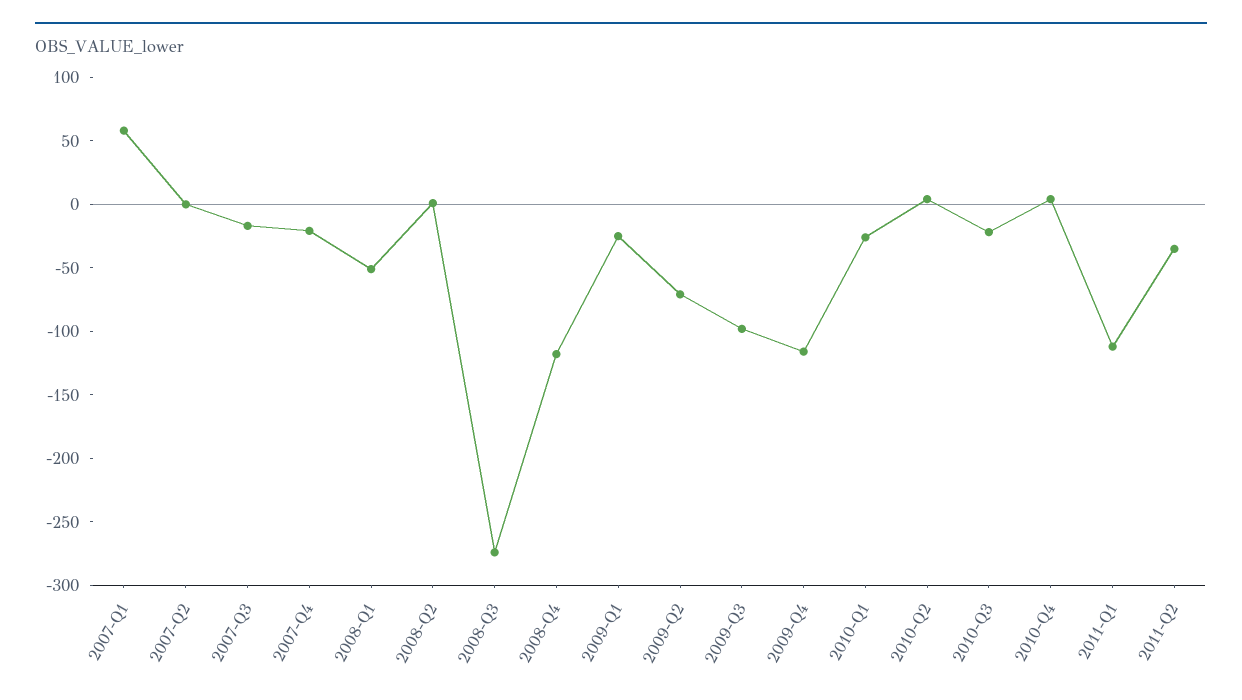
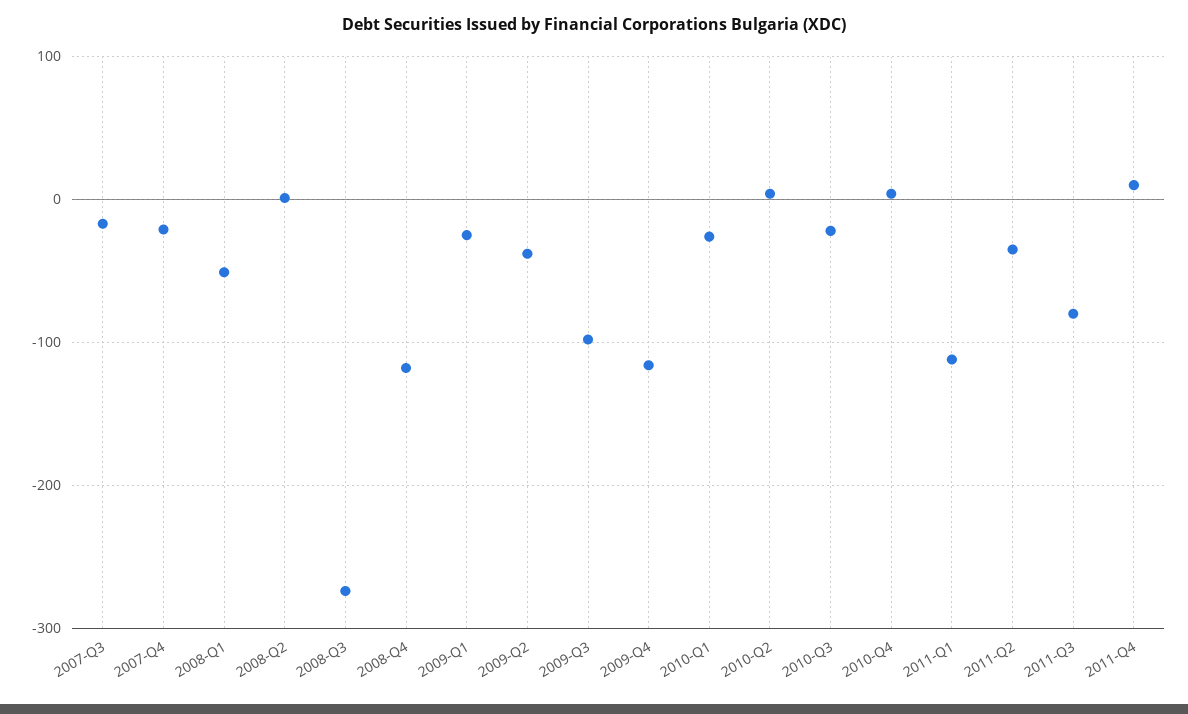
2007-Q1: 60 -> none
2007-Q2: 0 -> none
2009-Q2: -70 -> -40
2011-Q3: none -> -80
2011-Q4: none -> 10

